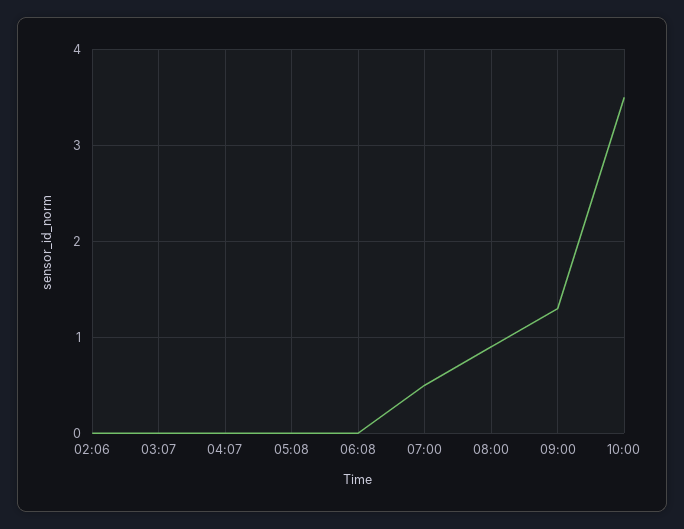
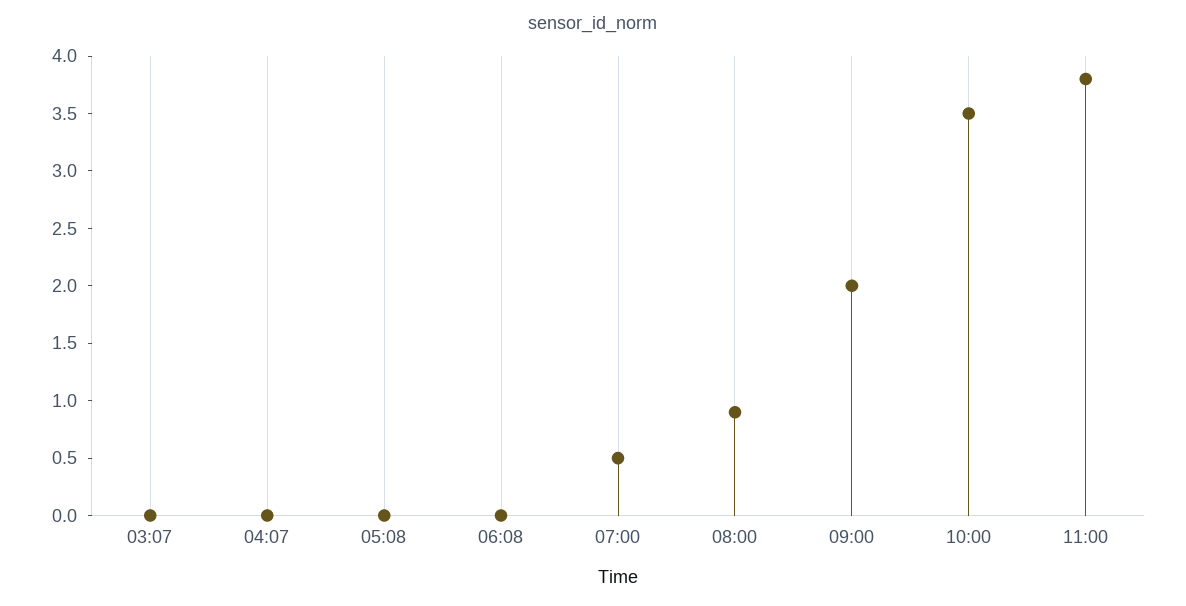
02:06: 0 -> none
09:00: 1.3 -> 2
11:00: none -> 3.8

